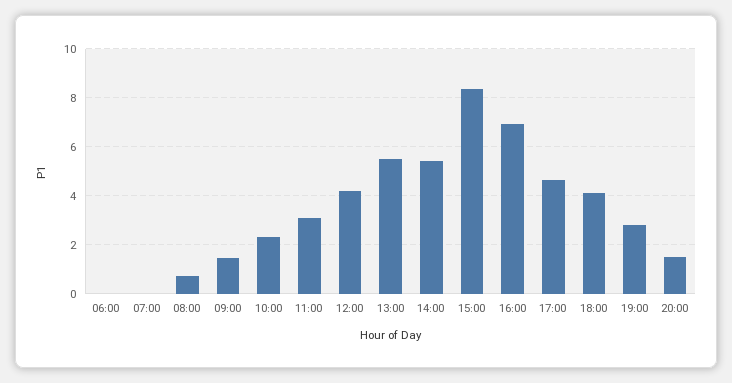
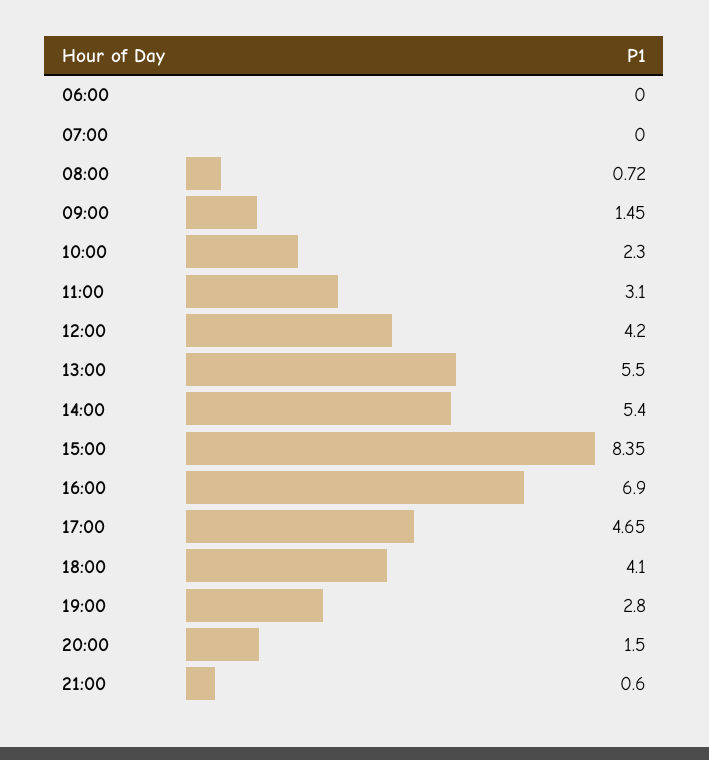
21:00: none -> 0.6

